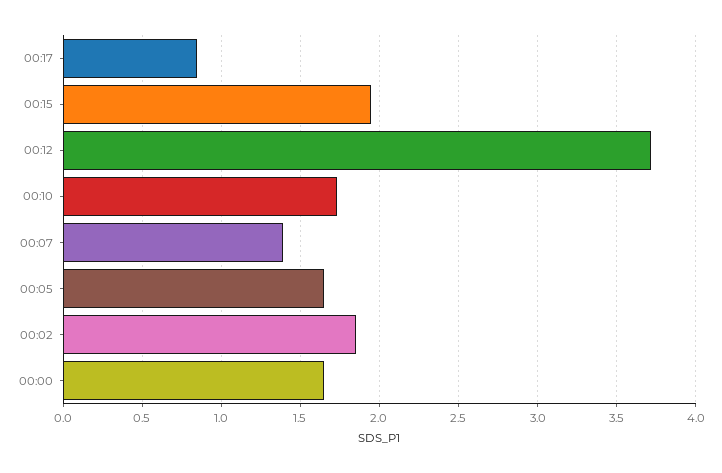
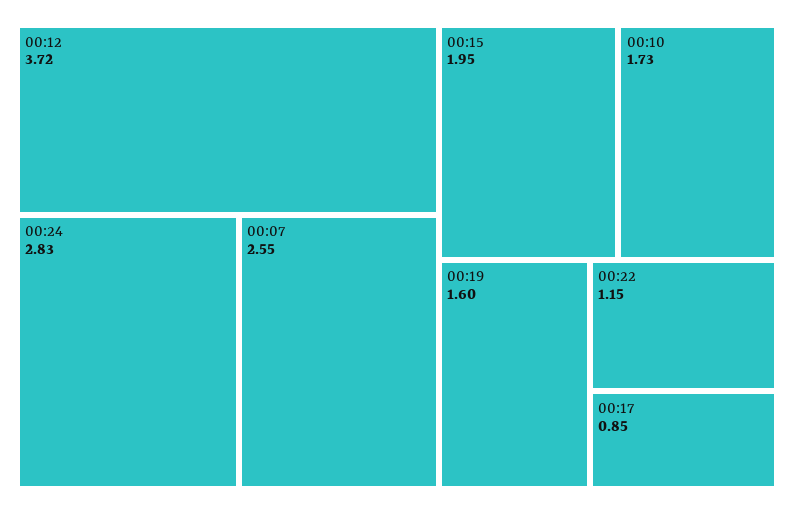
00:07: 1.4 -> 2.55
00:05: 1.65 -> none
00:02: 1.85 -> none
00:00: 1.65 -> none
00:24: none -> 2.83
00:19: none -> 1.6
00:22: none -> 1.15

